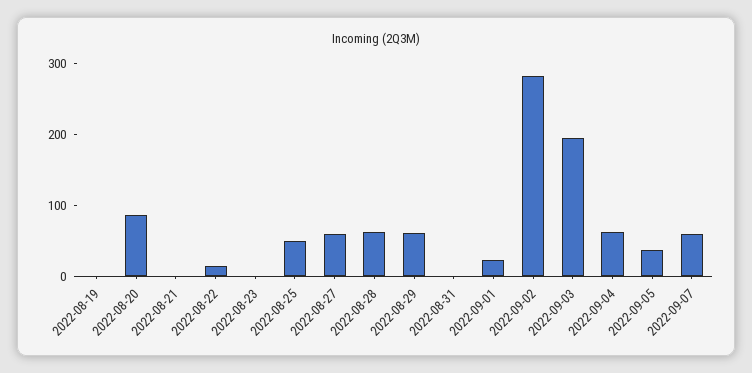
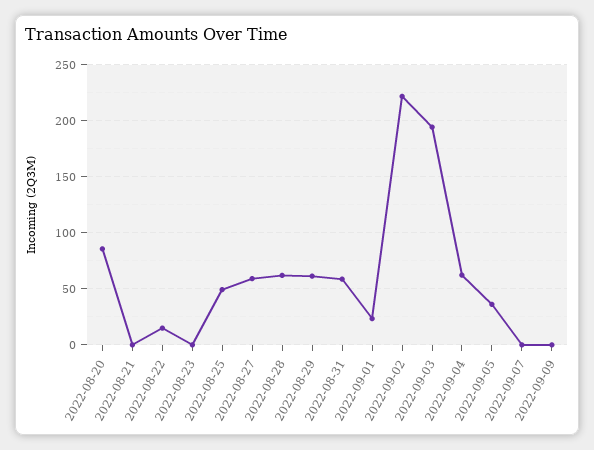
2022-08-19: 0 -> none
2022-08-31: 0 -> 60
2022-09-02: 280 -> 220
2022-09-07: 60 -> 0
2022-09-09: none -> 0

